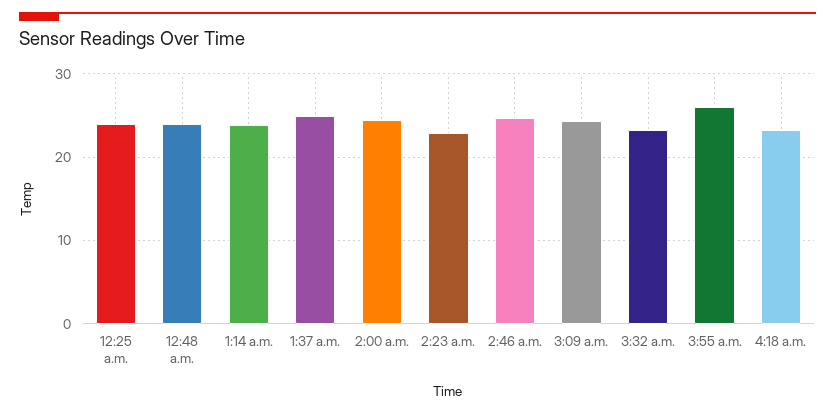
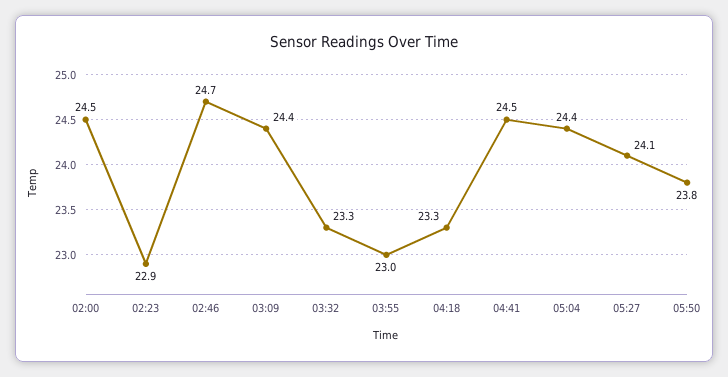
12:25 a.m.: 24 -> none
12:48 a.m.: 24 -> none
1:14 a.m.: 24 -> none
1:37 a.m.: 25 -> none
3:55 a.m.: 26 -> 23
04:41: none -> 24.5
05:04: none -> 24.4
05:27: none -> 24.1
05:50: none -> 23.8

